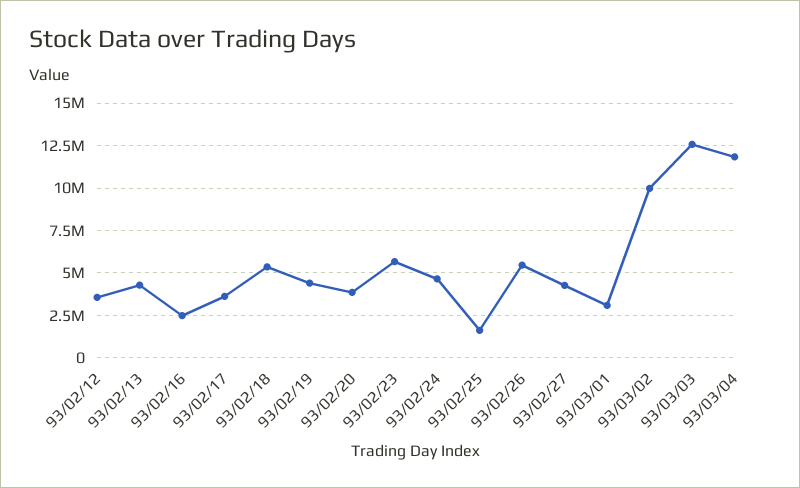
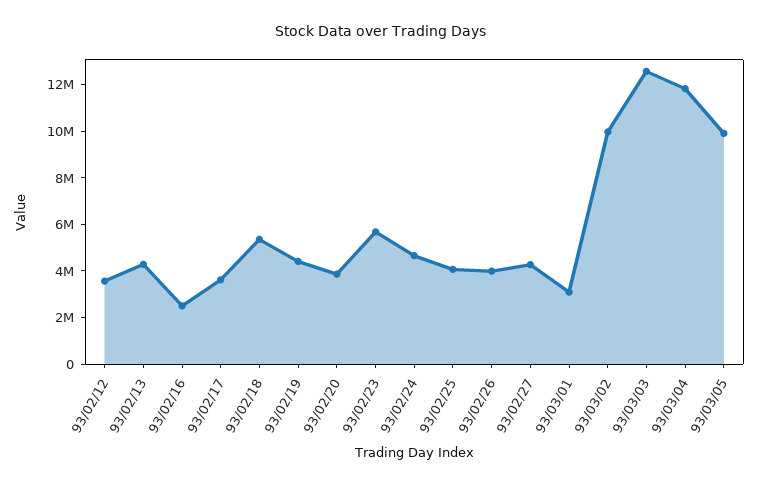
93/02/25: 1500000 -> 4000000
93/02/26: 5500000 -> 4000000
93/03/05: none -> 10000000

